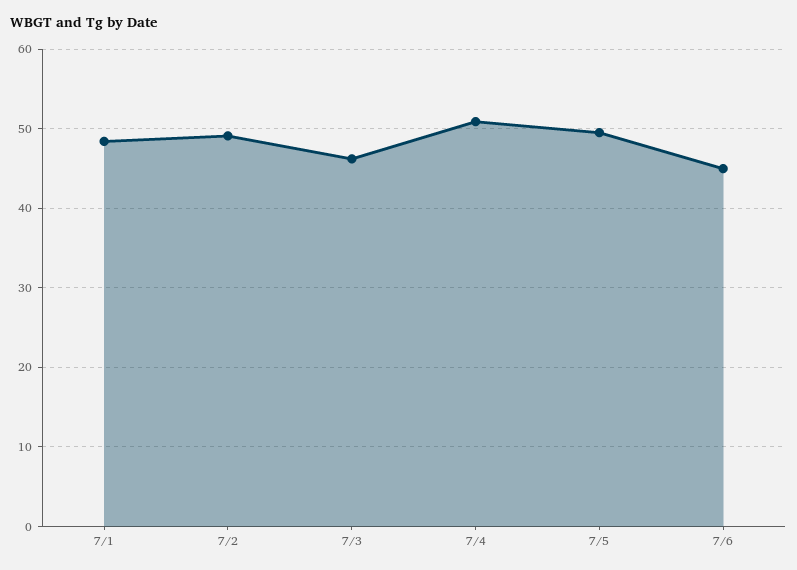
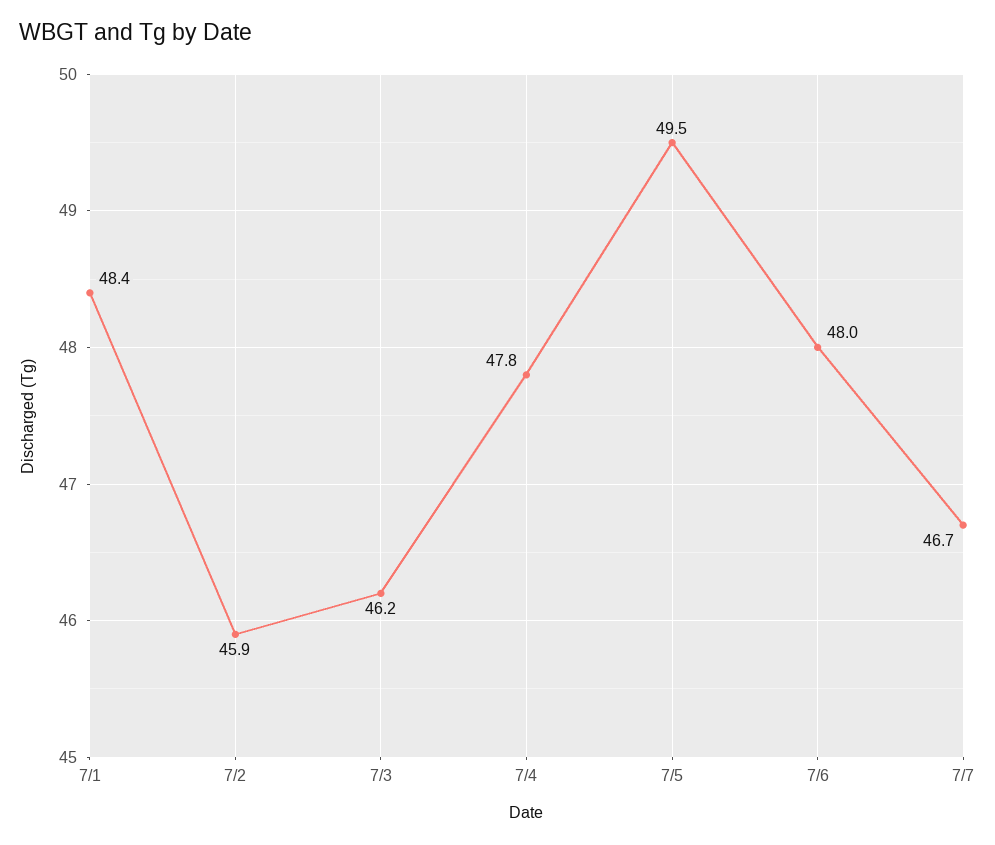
7/2: 49 -> 45.9
7/4: 51 -> 47.8
7/6: 45 -> 48
7/7: none -> 46.7

